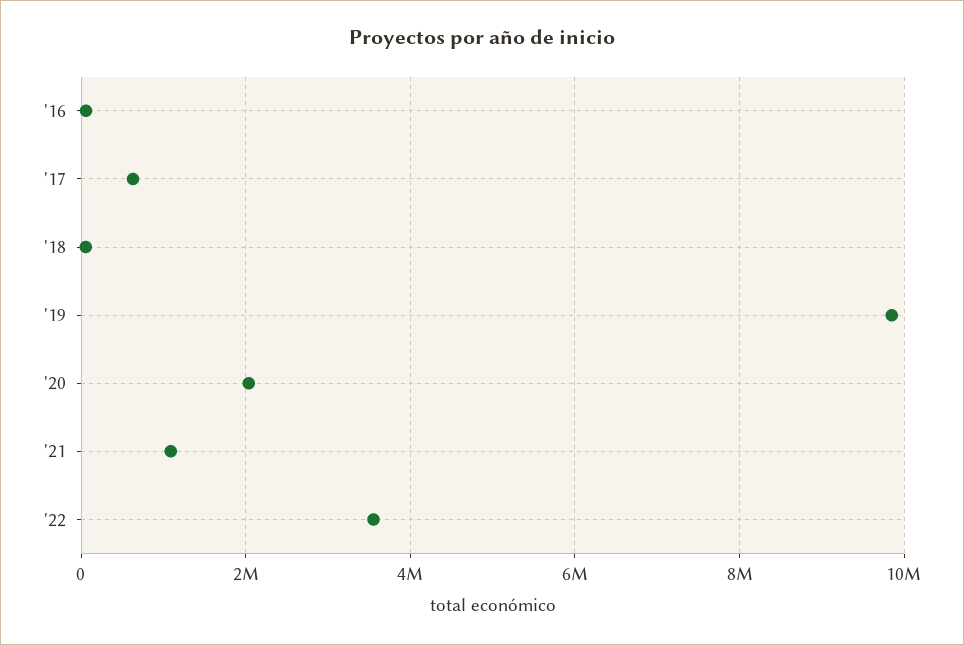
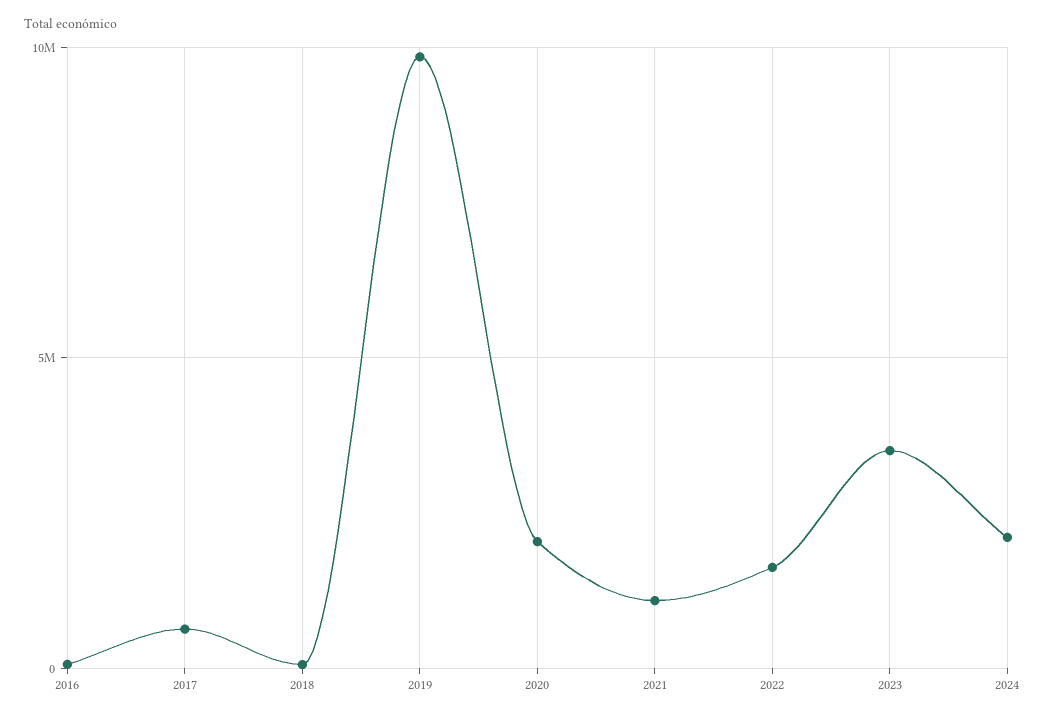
'22: 3600000 -> 1500000
2023: none -> 3500000
2024: none -> 2000000

